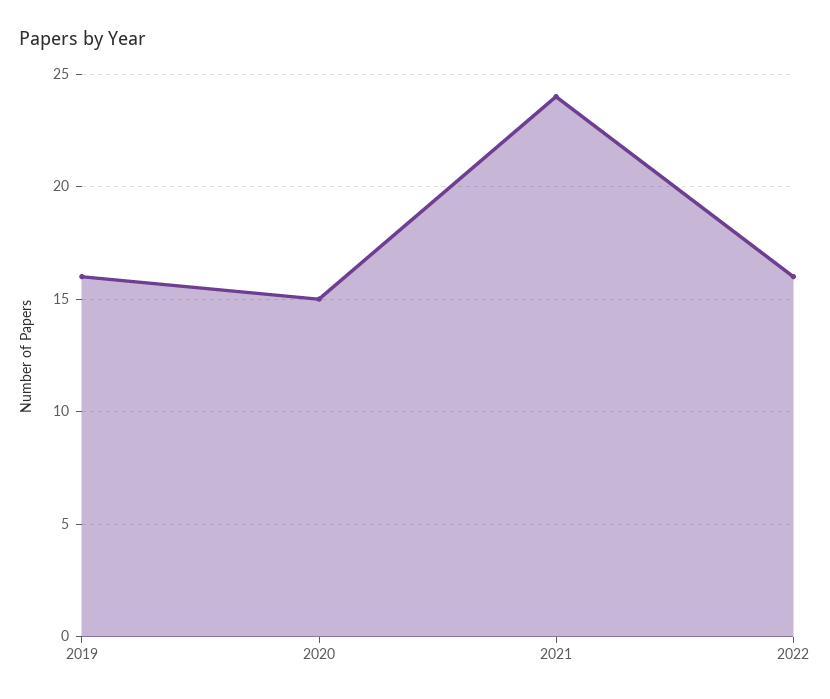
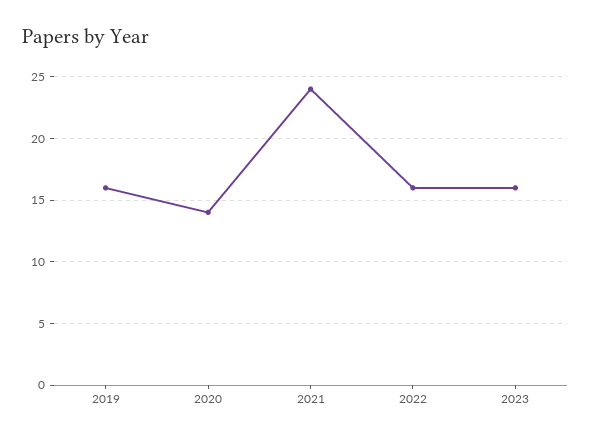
2020: 15 -> 14
2023: none -> 16

